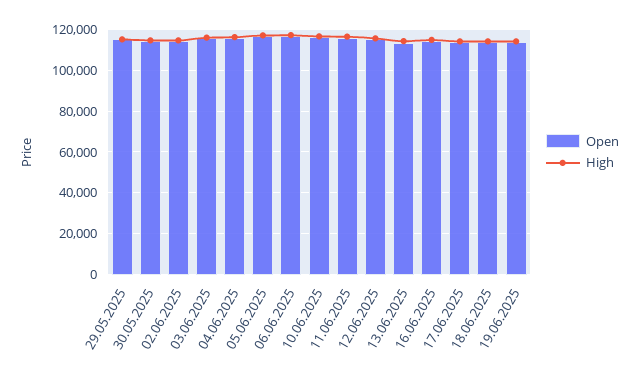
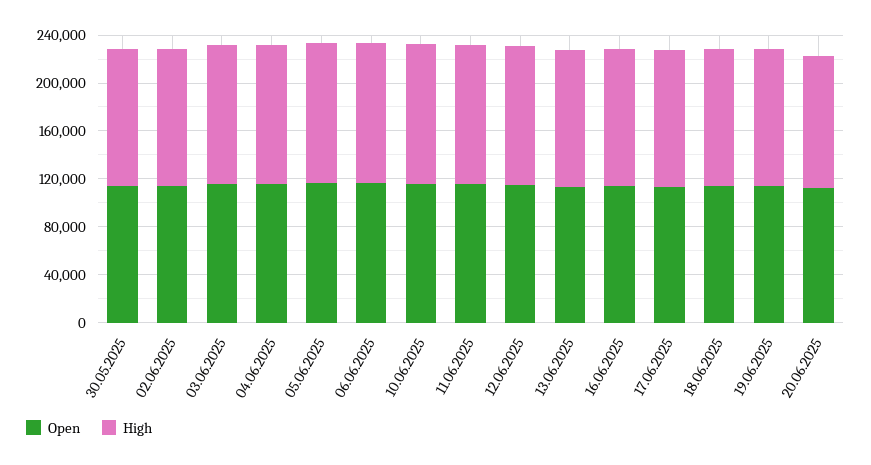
Open, 29.05.2025: 115000 -> none
High, 29.05.2025: 115000 -> none
Open, 20.06.2025: none -> 110000
High, 20.06.2025: none -> 110000

